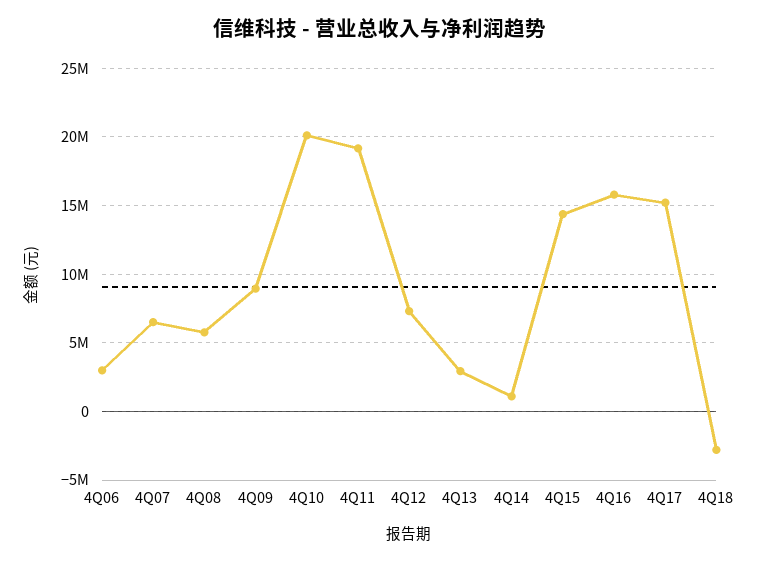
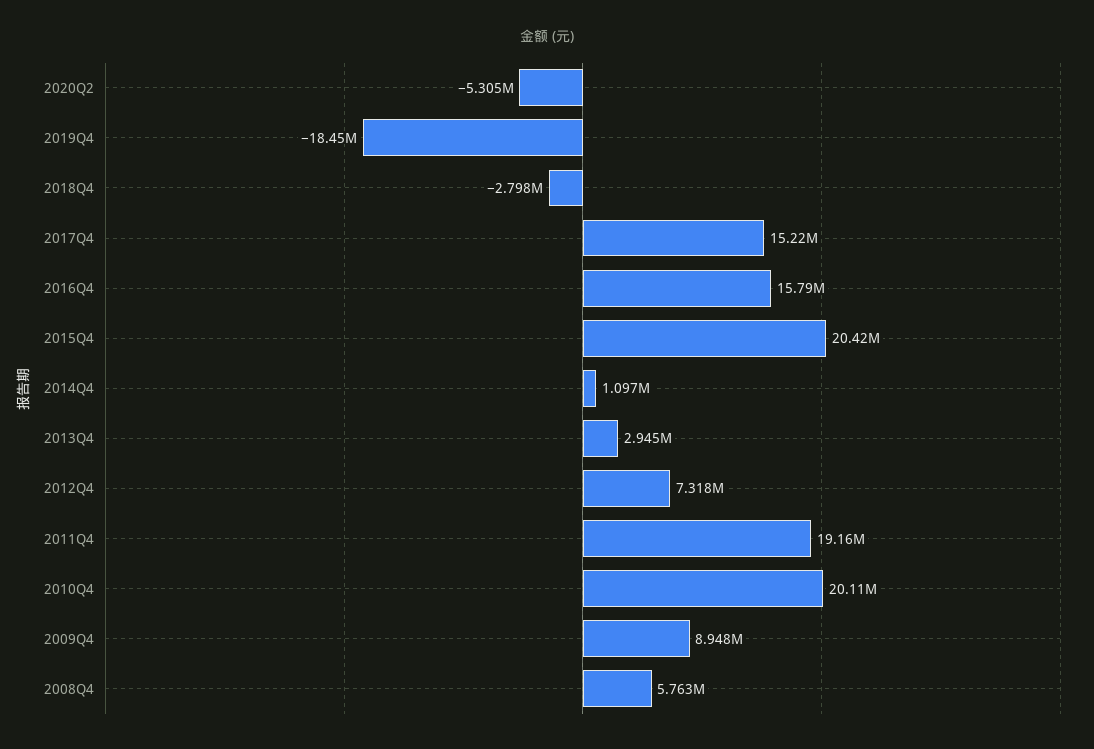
4Q06: 3000000 -> none
4Q07: 6500000 -> none
4Q15: 14500000 -> 20420000
2020Q2: none -> -5305000
2019Q4: none -> -18450000

